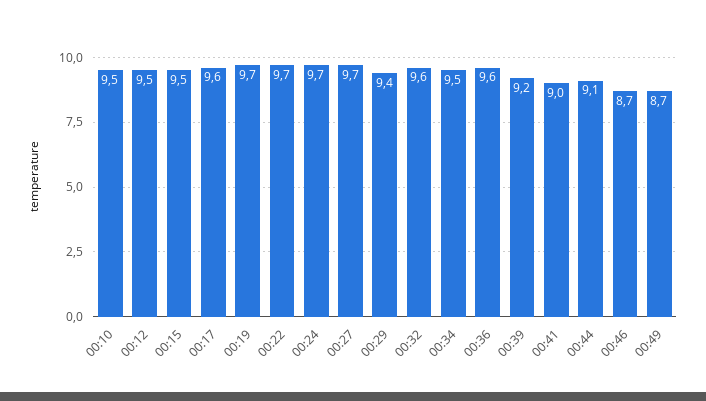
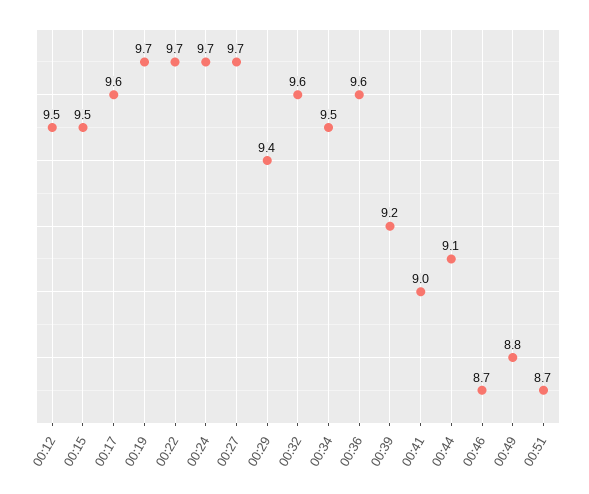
00:10: 9.5 -> none
00:49: 8.7 -> 8.8
00:51: none -> 8.7

